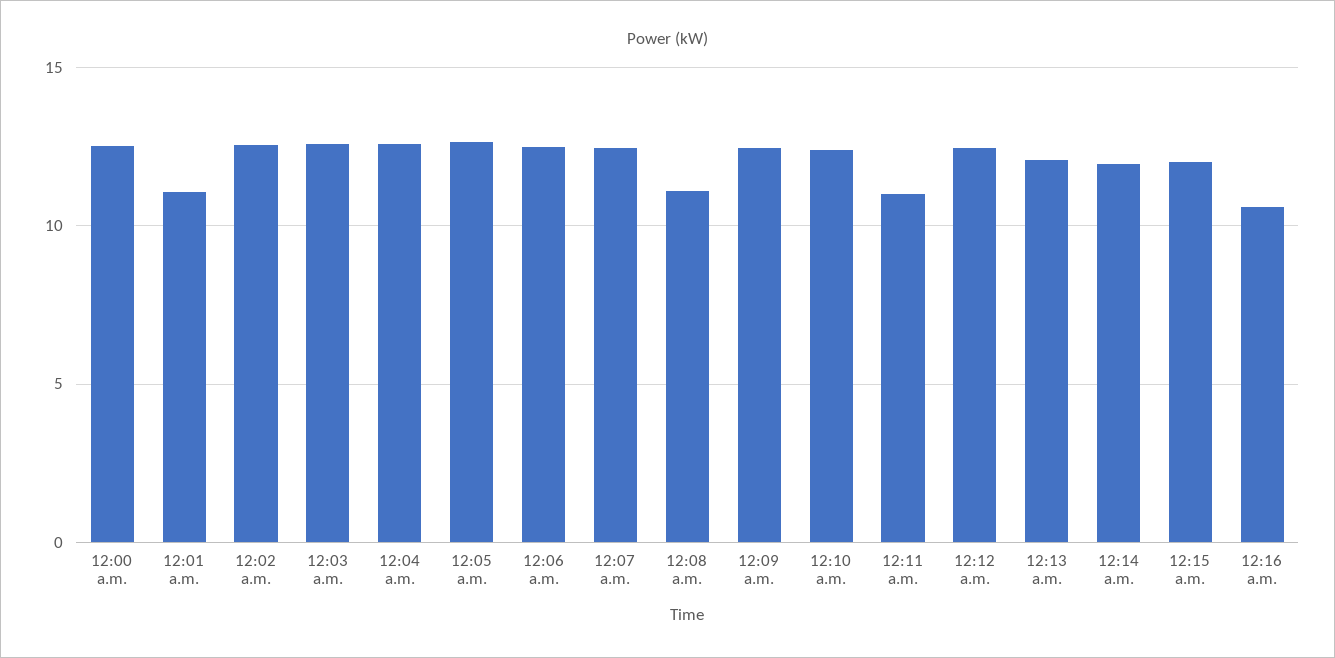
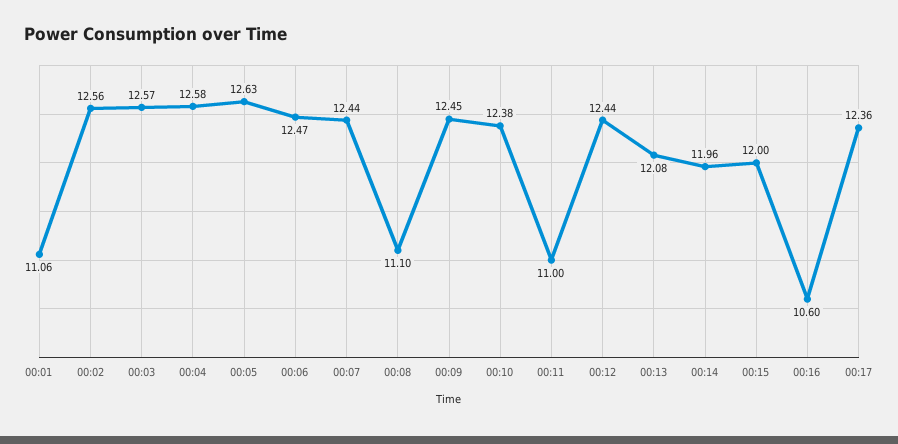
12:00 a.m.: 12.5 -> none
00:17: none -> 12.36

